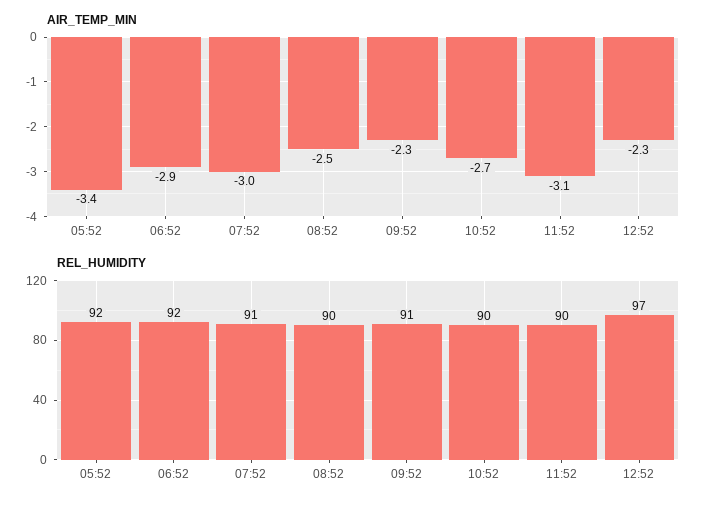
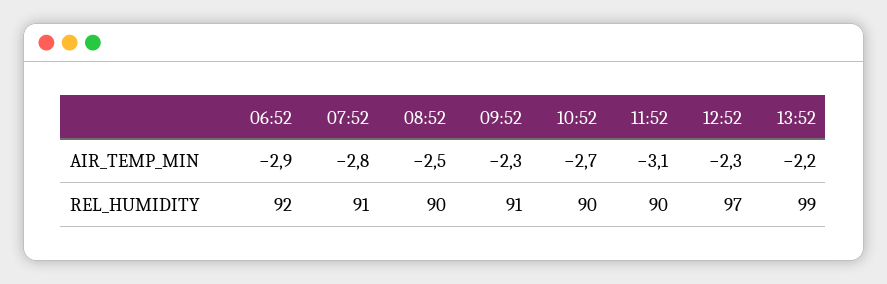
AIR_TEMP_MIN, 05:52: -3.4 -> none
AIR_TEMP_MIN, 07:52: -3 -> -2.8
REL_HUMIDITY, 05:52: 92 -> none
AIR_TEMP_MIN, 13:52: none -> -2.2
REL_HUMIDITY, 13:52: none -> 99

